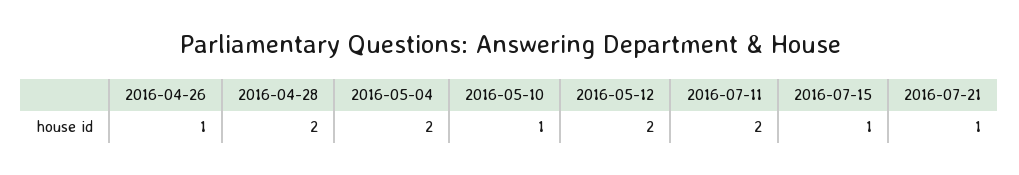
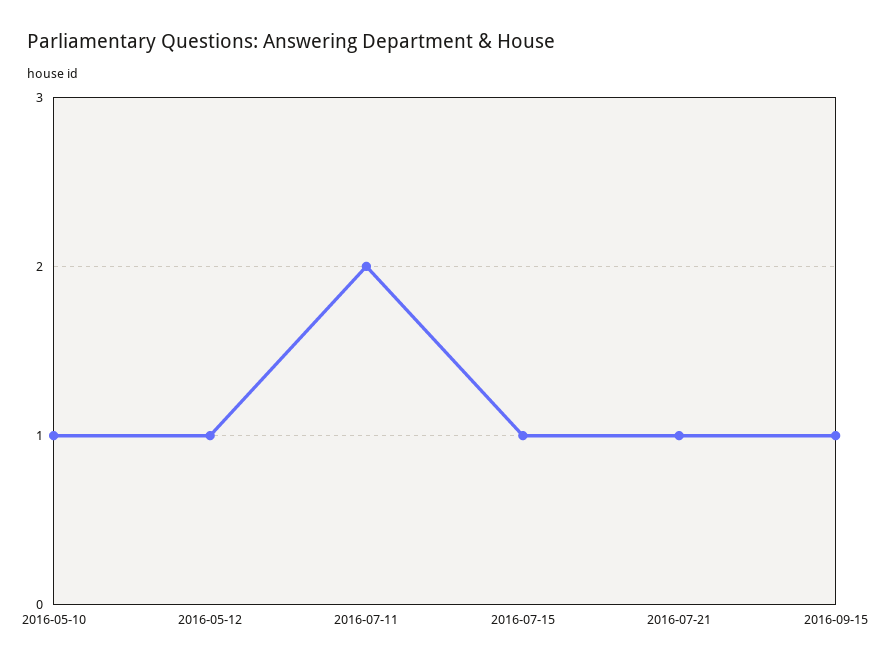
2016-04-26: 1 -> none
2016-04-28: 2 -> none
2016-05-04: 2 -> none
2016-05-12: 2 -> 1
2016-09-15: none -> 1

